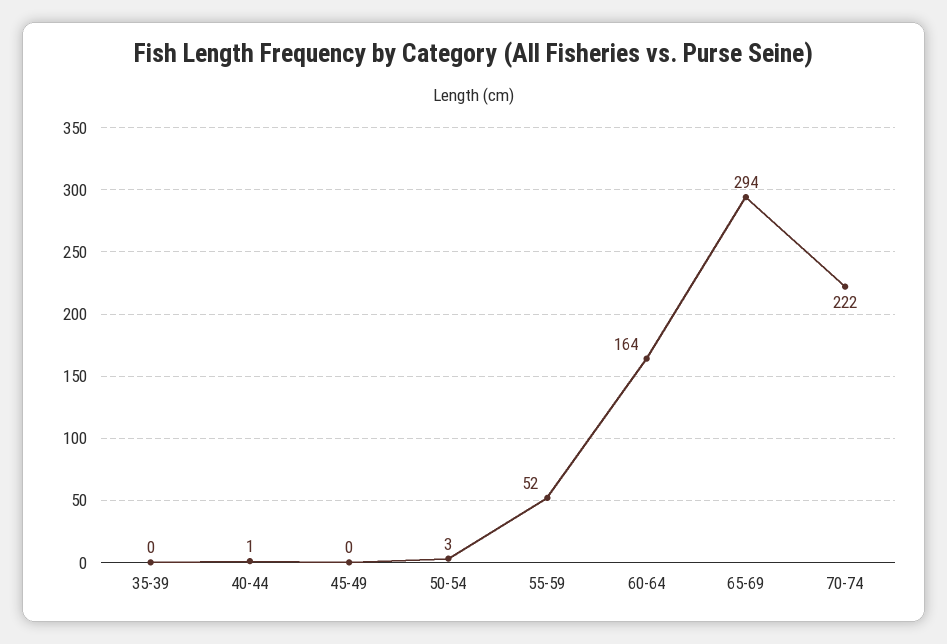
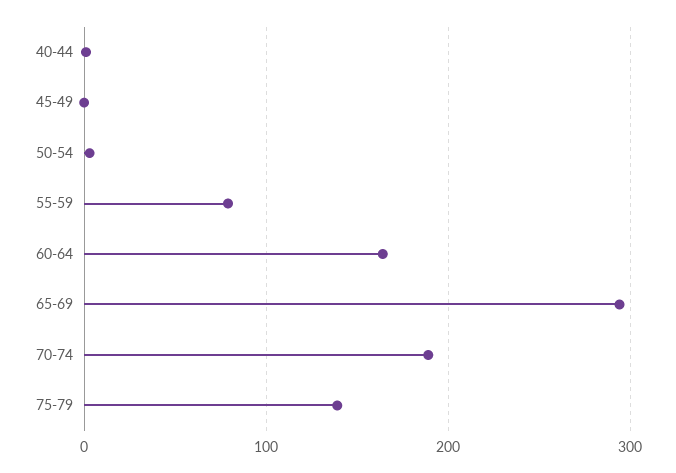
35-39: 0 -> none
55-59: 52 -> 80
70-74: 222 -> 190
75-79: none -> 140

